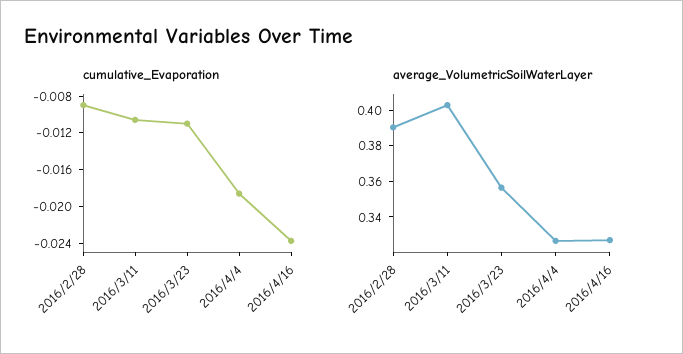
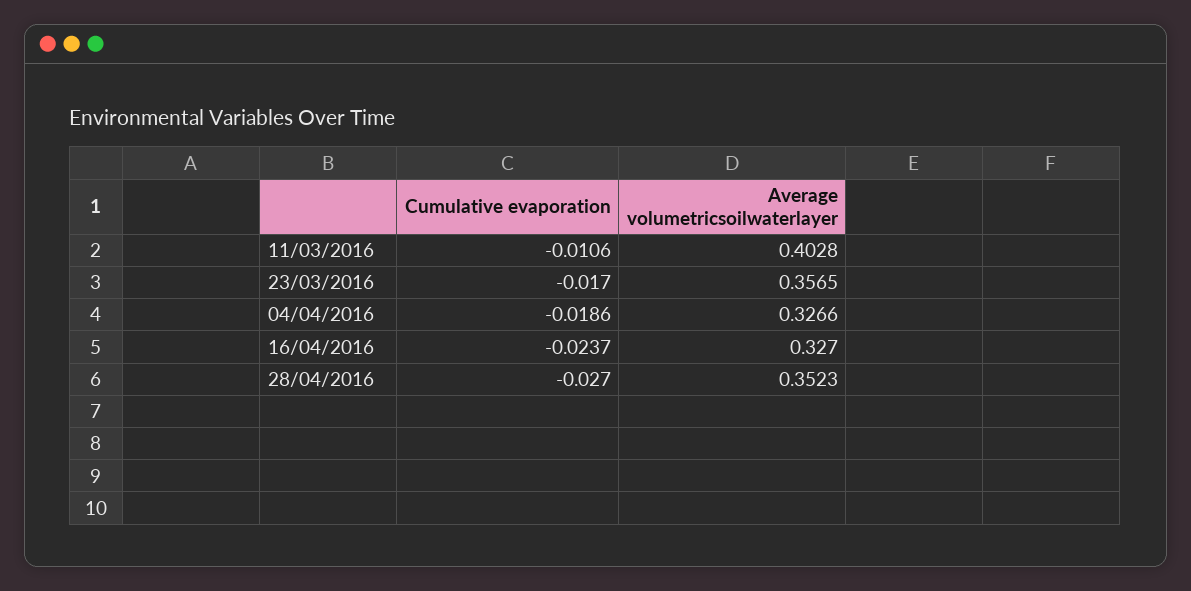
cumulative_Evaporation, 2016/2/28: -0.009 -> none
cumulative_Evaporation, 2016/3/23: -0.011 -> -0.017
average_VolumetricSoilWaterLayer, 2016/2/28: 0.39 -> none
cumulative_Evaporation, 28/04/2016: none -> -0.027
average_VolumetricSoilWaterLayer, 28/04/2016: none -> 0.3523

